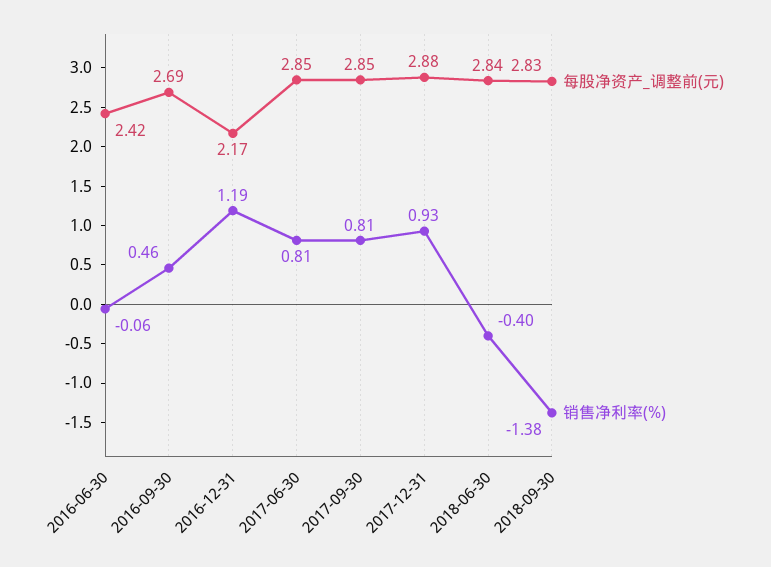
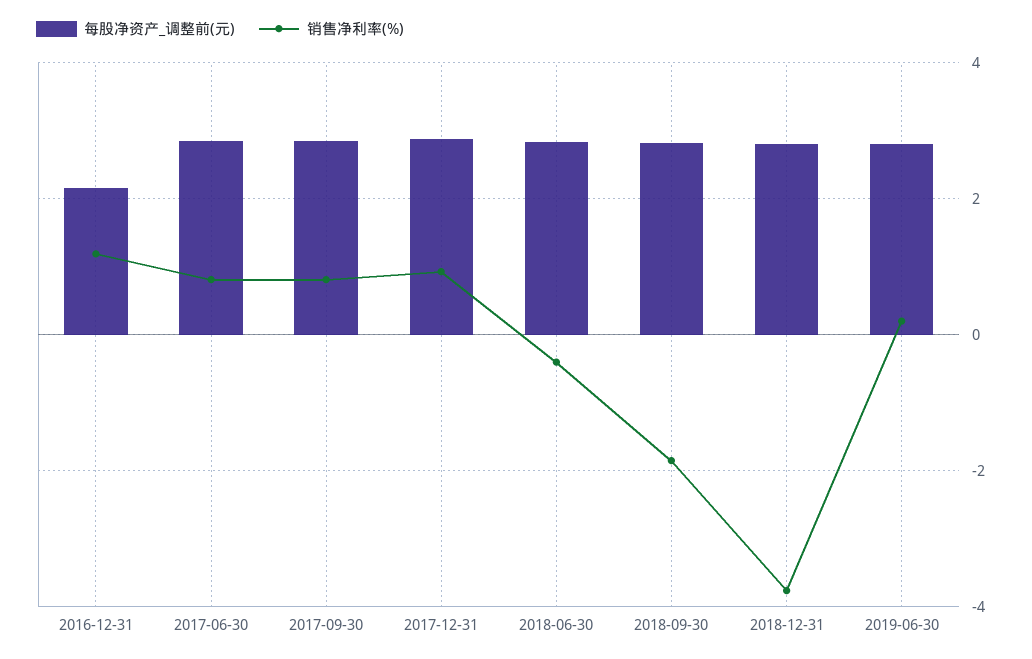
每股净资产_调整前(元), 2016-06-30: 2.42 -> none
销售净利率(%), 2016-06-30: -0.06 -> none
每股净资产_调整前(元), 2016-09-30: 2.69 -> none
销售净利率(%), 2016-09-30: 0.46 -> none
销售净利率(%), 2018-09-30: -1.38 -> -1.8
每股净资产_调整前(元), 2018-12-31: none -> 2.8
销售净利率(%), 2018-12-31: none -> -3.8
每股净资产_调整前(元), 2019-06-30: none -> 2.8
销售净利率(%), 2019-06-30: none -> 0.2

